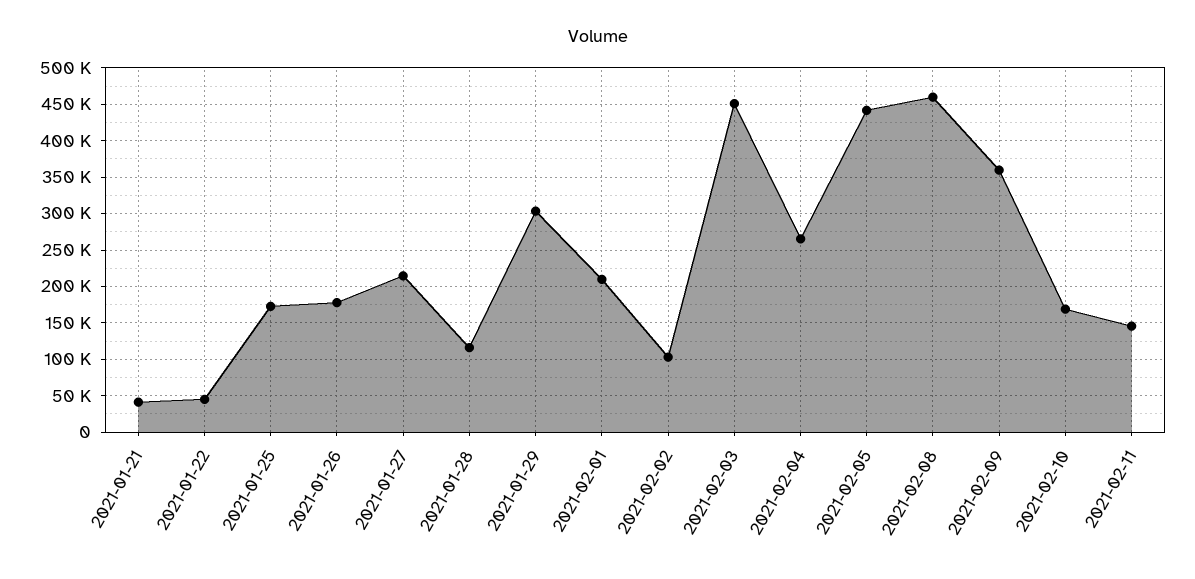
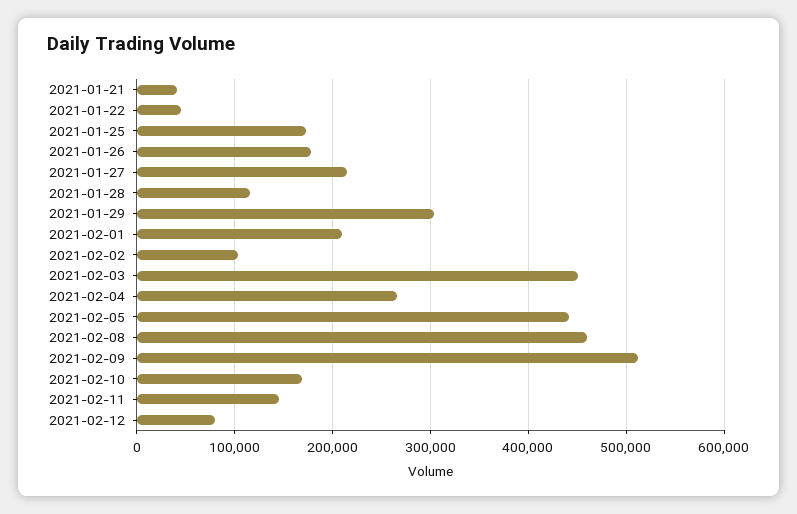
2021-02-09: 360000 -> 510000
2021-02-12: none -> 80000

